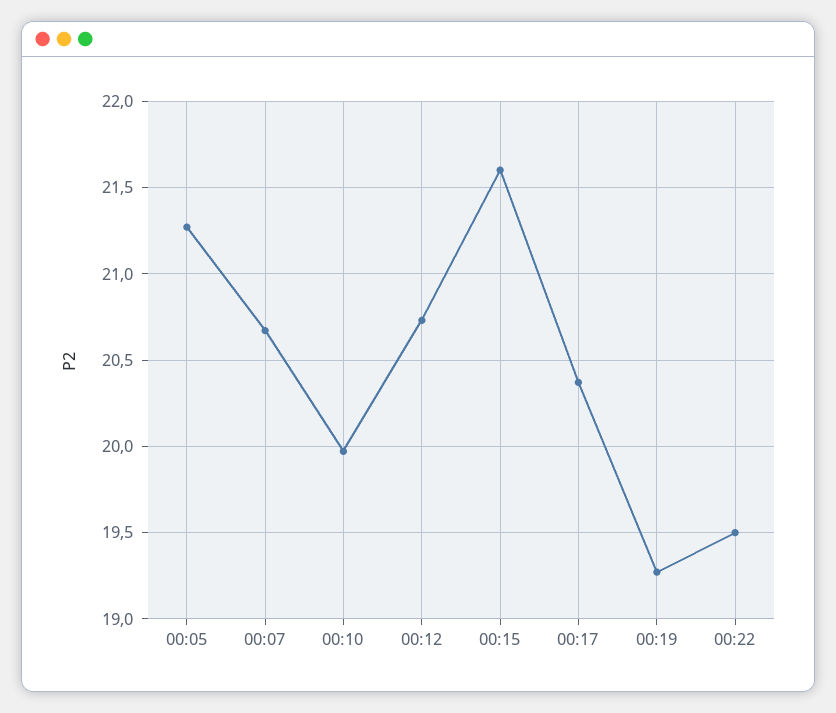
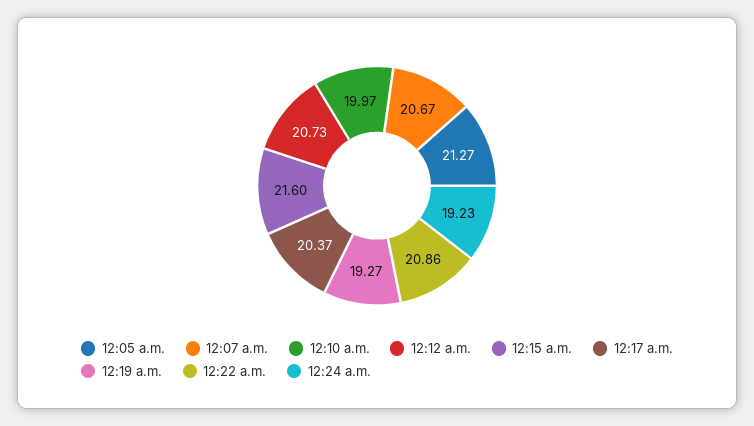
00:22: 19.5 -> 20.86
12:24 a.m.: none -> 19.23

